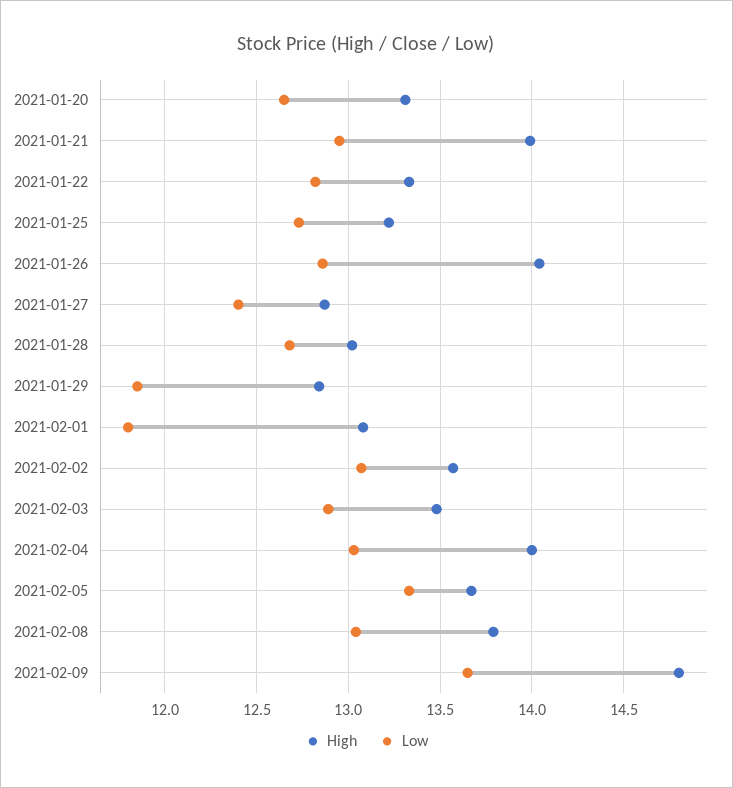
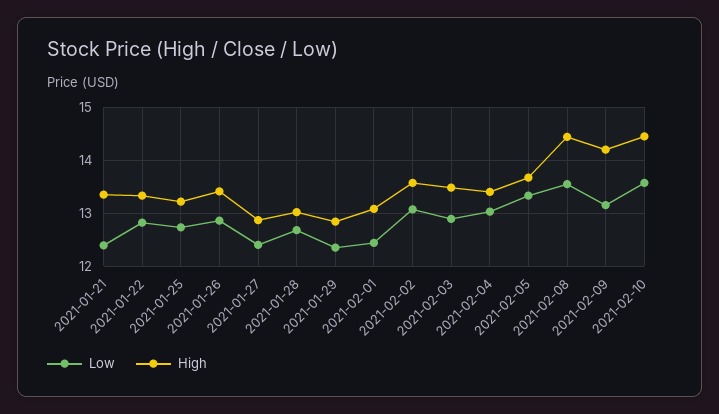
High, 2021-01-20: 13.3 -> none
Low, 2021-01-20: 12.65 -> none
High, 2021-01-21: 14 -> 13.4
Low, 2021-01-21: 12.95 -> 12.4
High, 2021-01-26: 14.05 -> 13.4
Low, 2021-01-29: 11.85 -> 12.4
Low, 2021-02-01: 11.8 -> 12.4
High, 2021-02-04: 14 -> 13.4
High, 2021-02-08: 13.8 -> 14.4
Low, 2021-02-08: 13.05 -> 13.6
High, 2021-02-09: 14.8 -> 14.2
Low, 2021-02-09: 13.65 -> 13.2
Low, 2021-02-10: none -> 13.6
High, 2021-02-10: none -> 14.4

